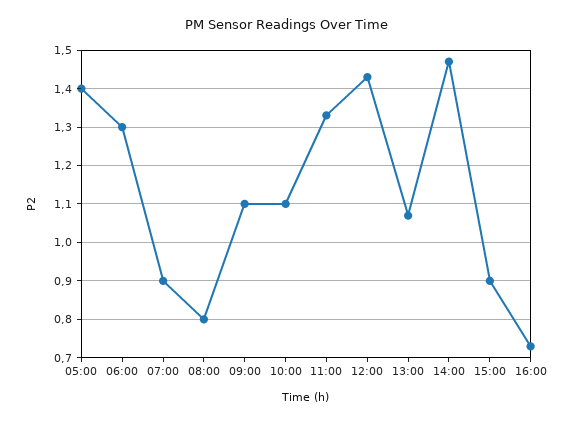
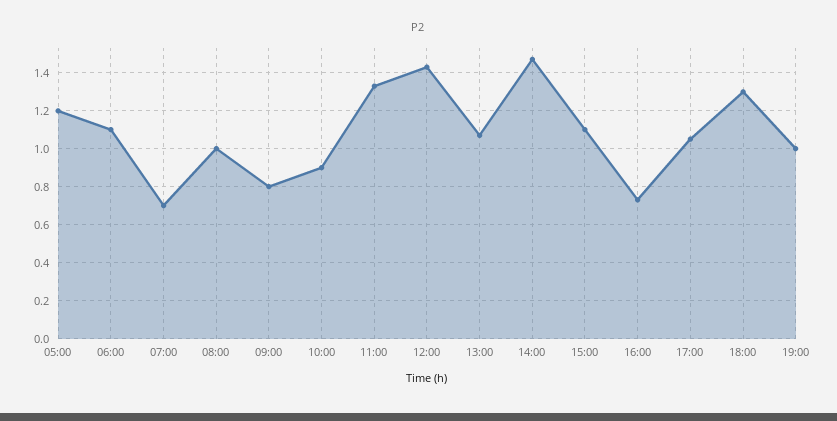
05:00: 1.4 -> 1.2
06:00: 1.3 -> 1.1
07:00: 0.9 -> 0.7
08:00: 0.8 -> 1
09:00: 1.1 -> 0.8
10:00: 1.1 -> 0.9
15:00: 0.9 -> 1.1
17:00: none -> 1.05
18:00: none -> 1.3
19:00: none -> 1

